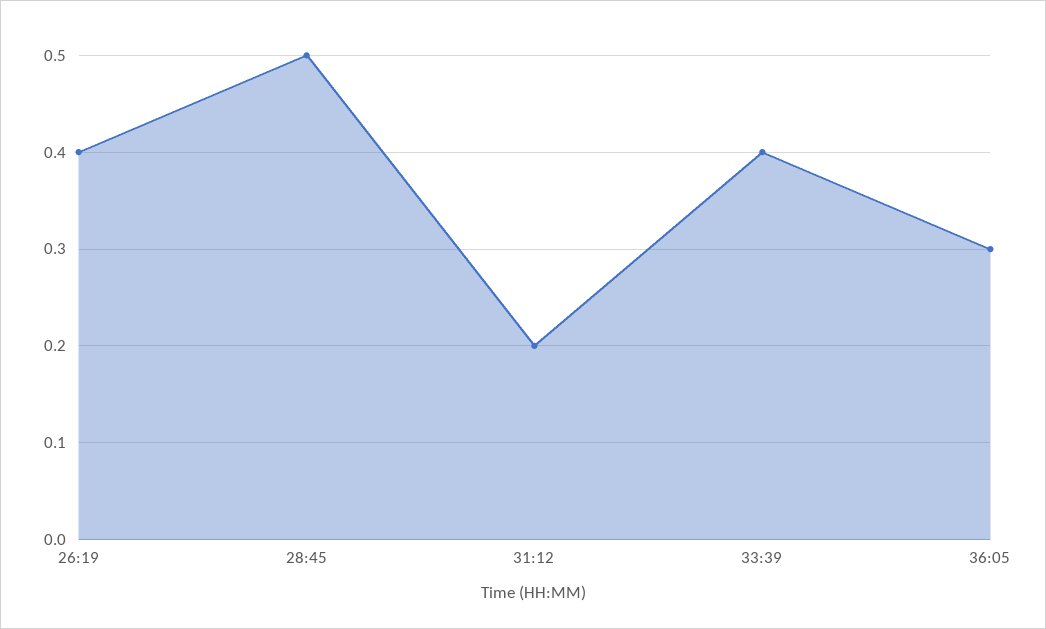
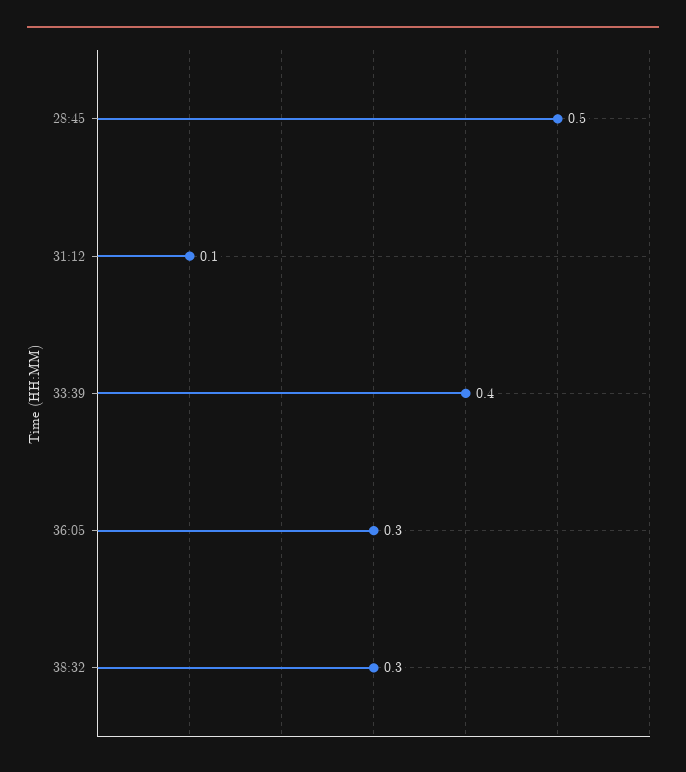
26:19: 0.4 -> none
31:12: 0.2 -> 0.1
38:32: none -> 0.3

